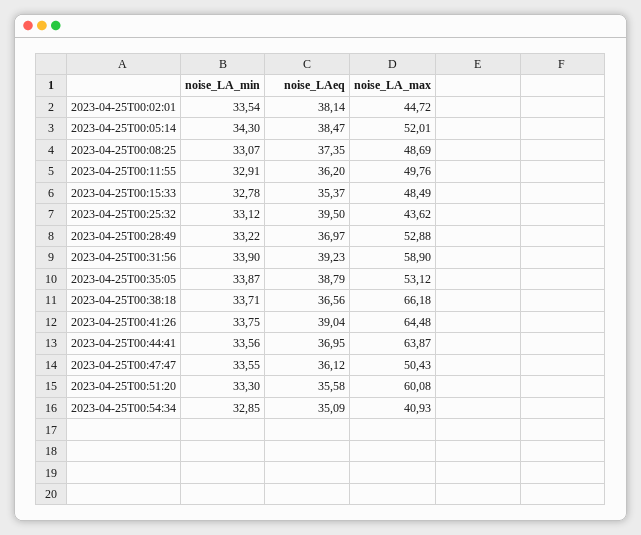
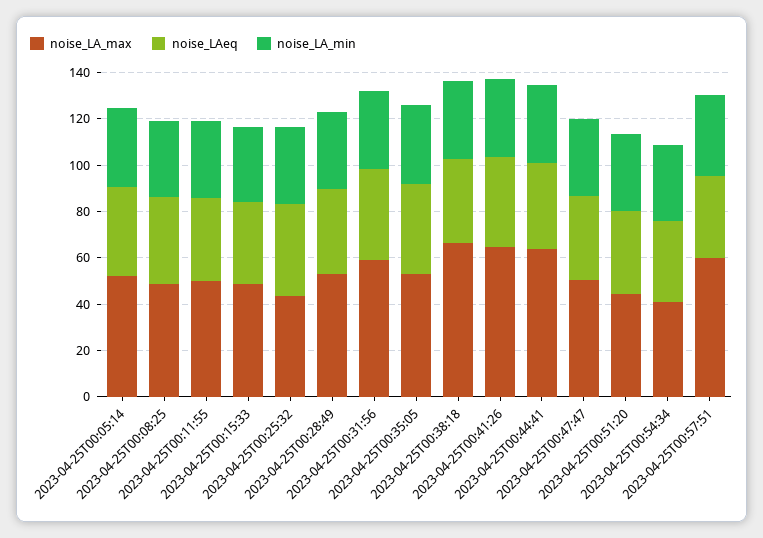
noise_LA_min, 2023-04-25T00:02:01: 33.54 -> none
noise_LAeq, 2023-04-25T00:02:01: 38.14 -> none
noise_LA_max, 2023-04-25T00:02:01: 44.72 -> none
noise_LA_max, 2023-04-25T00:51:20: 60.08 -> 45
noise_LA_max, 2023-04-25T00:57:51: none -> 60
noise_LAeq, 2023-04-25T00:57:51: none -> 35
noise_LA_min, 2023-04-25T00:57:51: none -> 35

